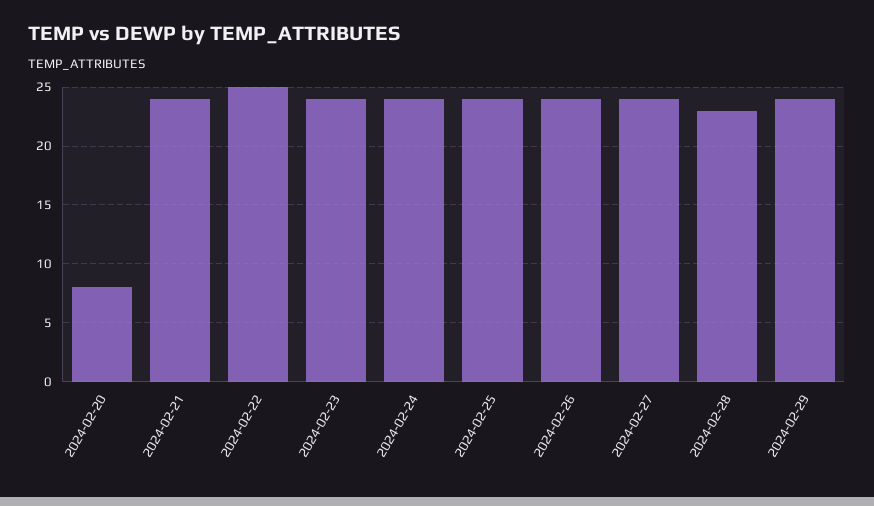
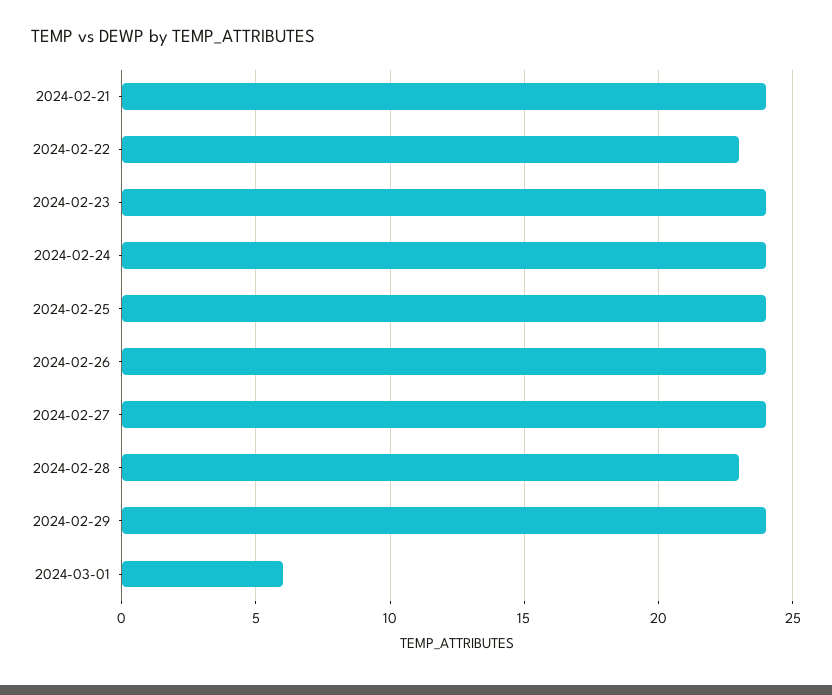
2024-02-20: 8 -> none
2024-02-22: 25 -> 23
2024-03-01: none -> 6

